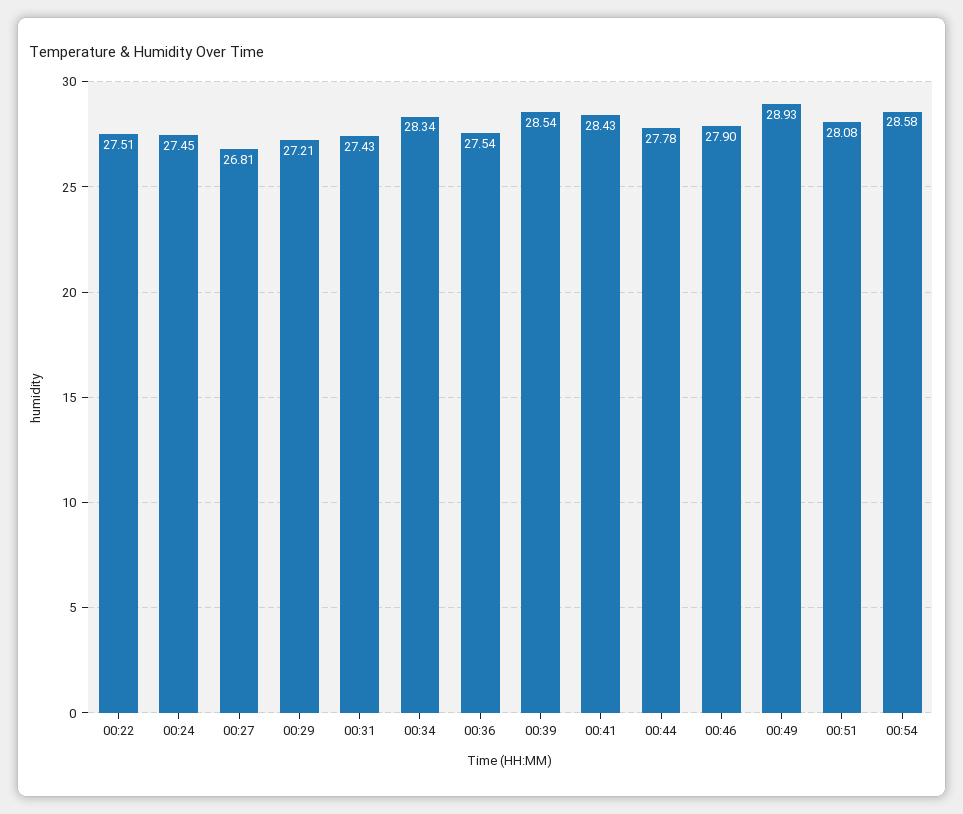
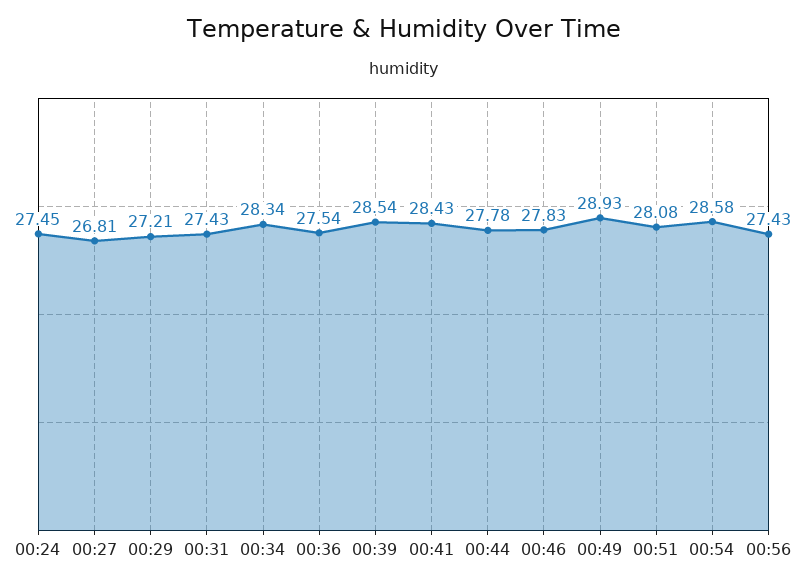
00:22: 27.51 -> none
00:46: 27.9 -> 27.83
00:56: none -> 27.43

